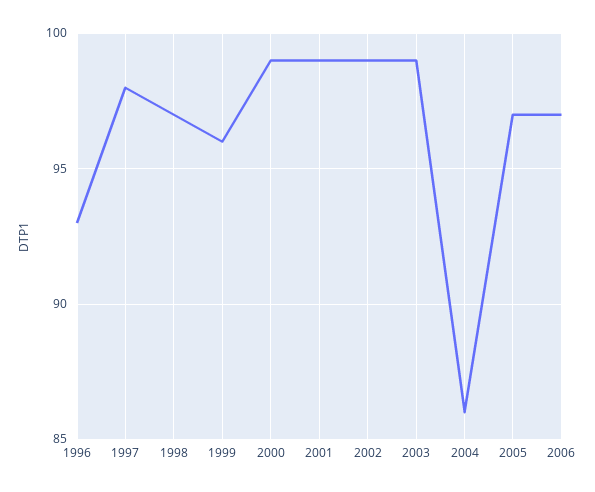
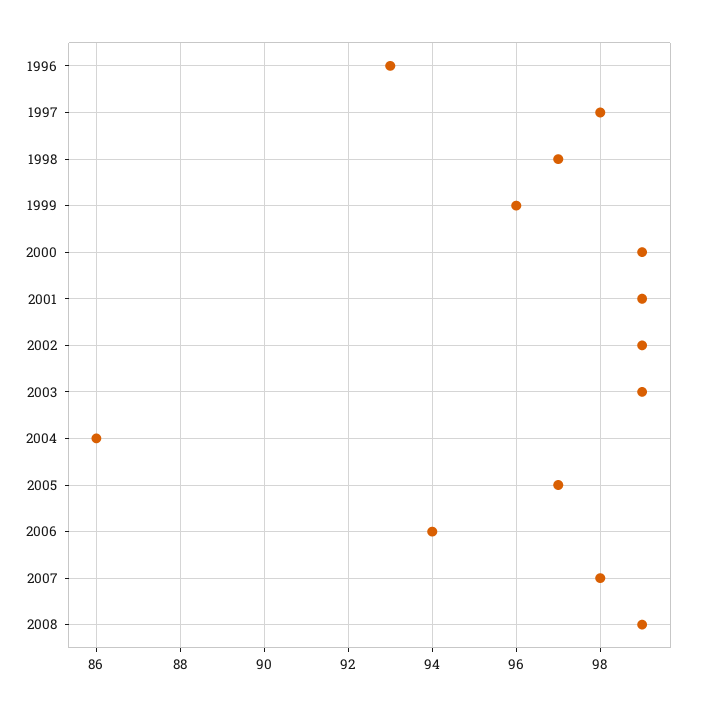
2006: 97 -> 94
2007: none -> 98
2008: none -> 99

